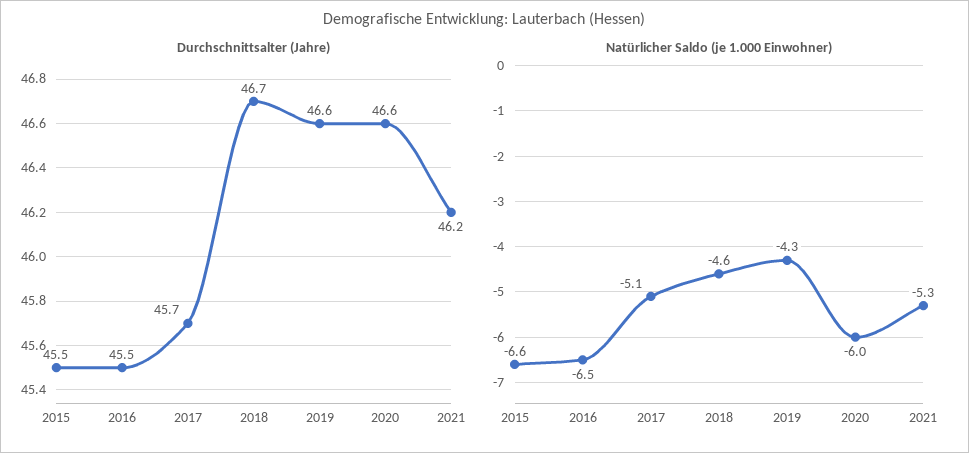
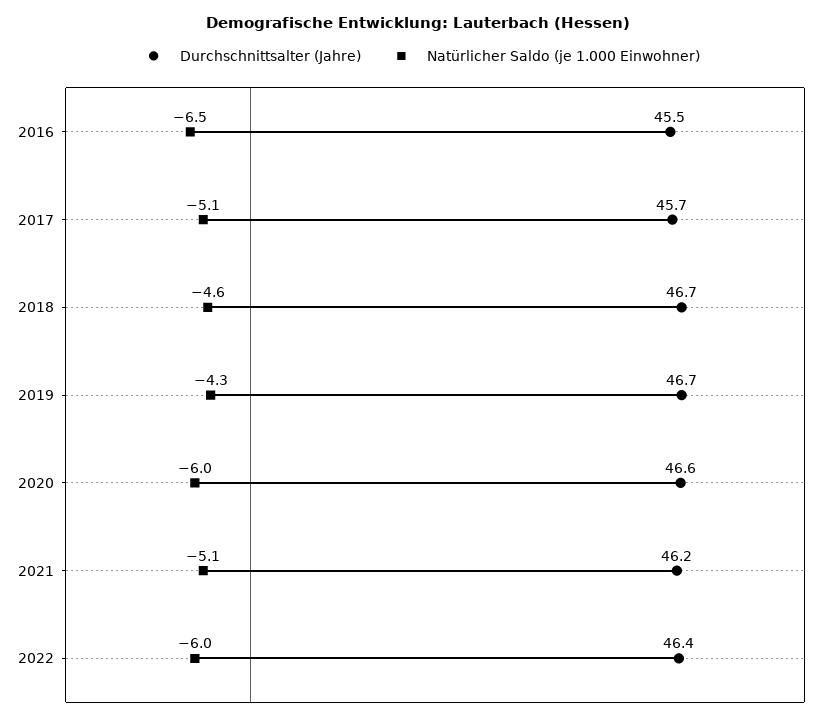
Durchschnittsalter (Jahre), 2015: 45.5 -> none
Durchschnittsalter (Jahre), 2019: 46.6 -> 46.7
Natürlicher Saldo (je 1.000 Einwohner), 2015: -6.6 -> none
Natürlicher Saldo (je 1.000 Einwohner), 2021: -5.3 -> -5.1
Durchschnittsalter (Jahre), 2022: none -> 46.4
Natürlicher Saldo (je 1.000 Einwohner), 2022: none -> -6

